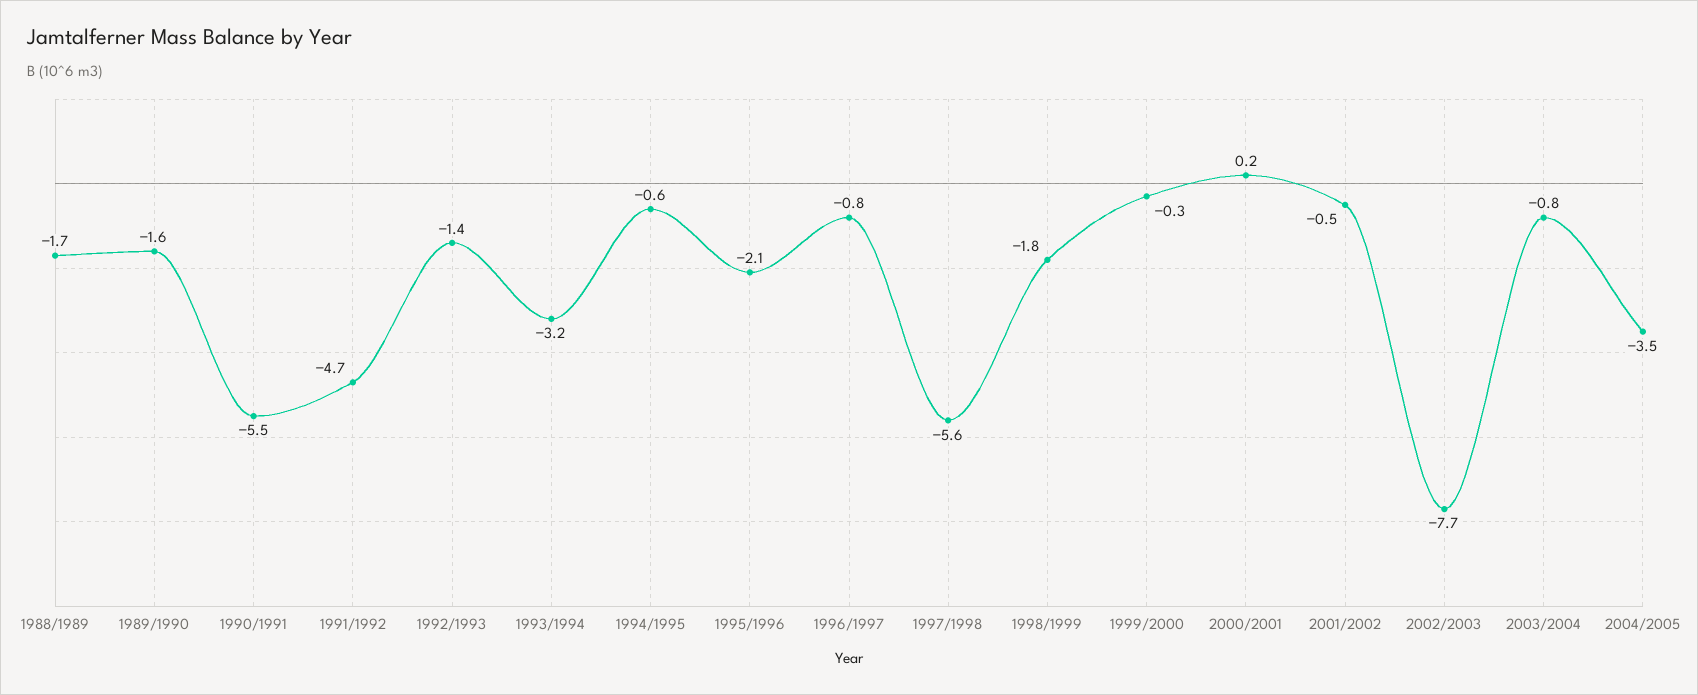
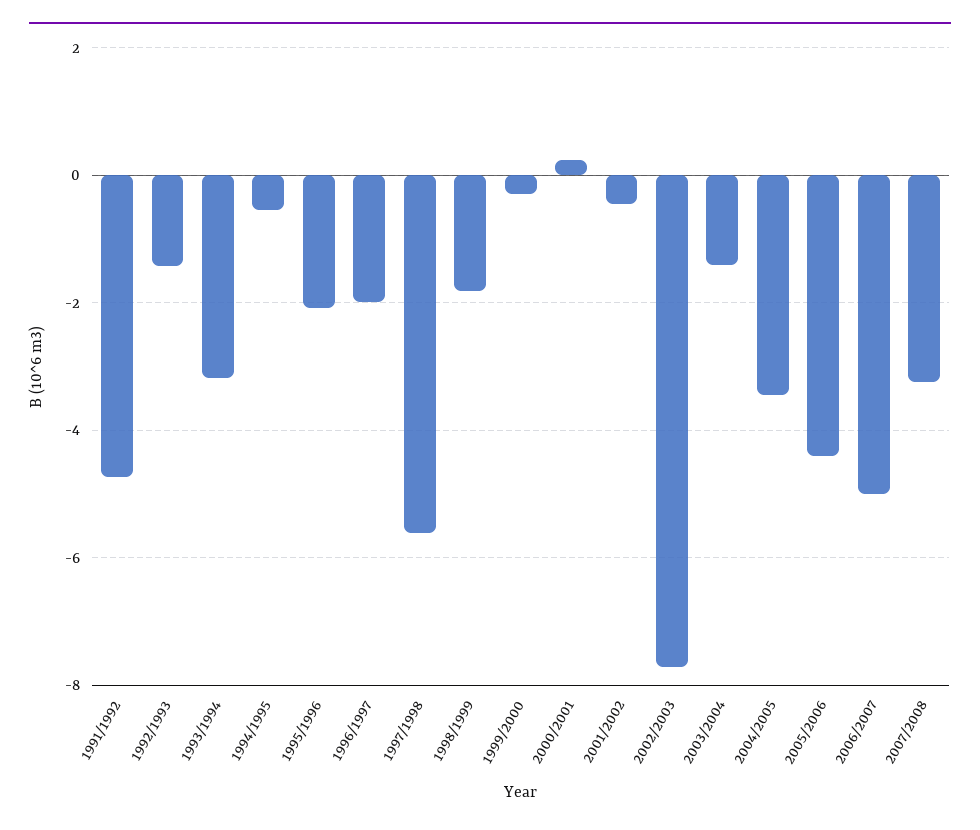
1988/1989: -1.7 -> none
1989/1990: -1.6 -> none
1990/1991: -5.5 -> none
1996/1997: -0.8 -> -2
2003/2004: -0.8 -> -1.4
2005/2006: none -> -4.4
2006/2007: none -> -5
2007/2008: none -> -3.2

